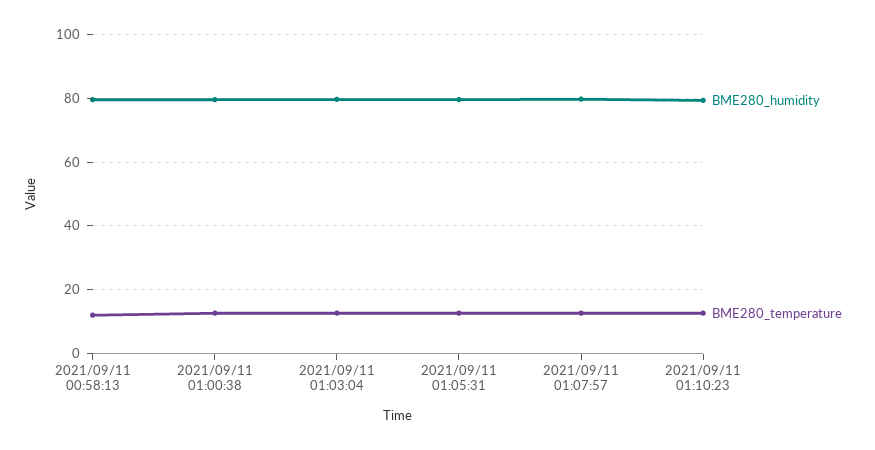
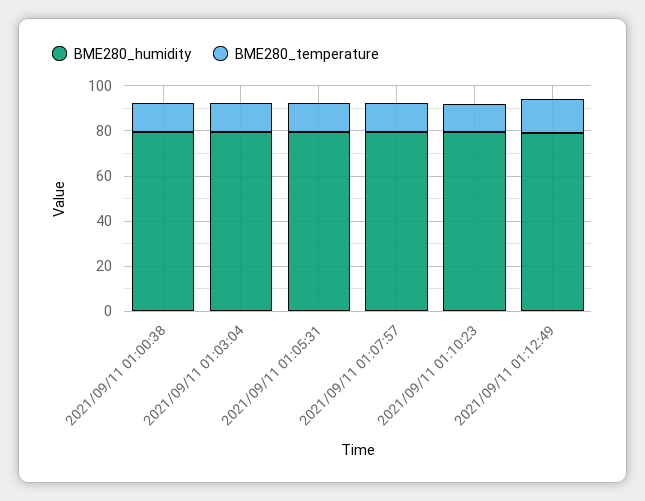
BME280_humidity, 2021/09/11 00:58:13: 80 -> none
BME280_temperature, 2021/09/11 00:58:13: 12 -> none
BME280_humidity, 2021/09/11 01:12:49: none -> 80
BME280_temperature, 2021/09/11 01:12:49: none -> 15

